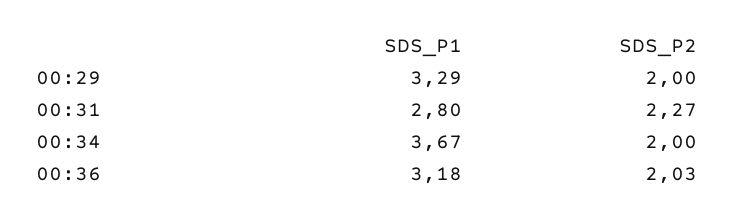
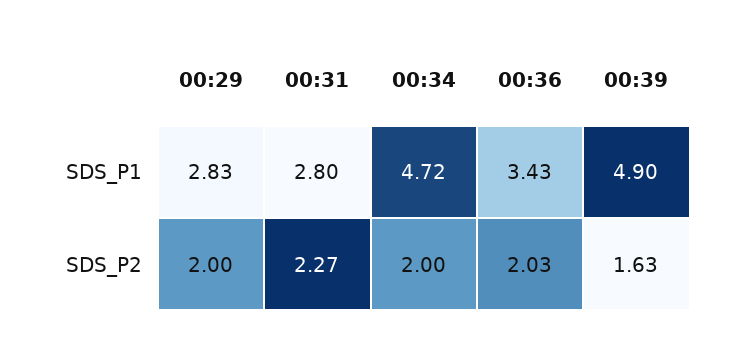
SDS_P1, 00:29: 3.29 -> 2.83
SDS_P1, 00:34: 3.67 -> 4.72
SDS_P1, 00:36: 3.18 -> 3.43
SDS_P1, 00:39: none -> 4.9
SDS_P2, 00:39: none -> 1.63

